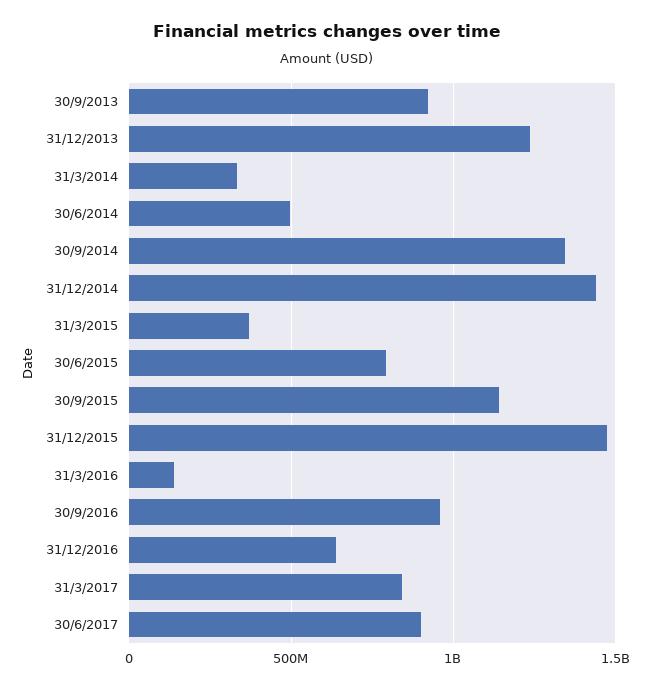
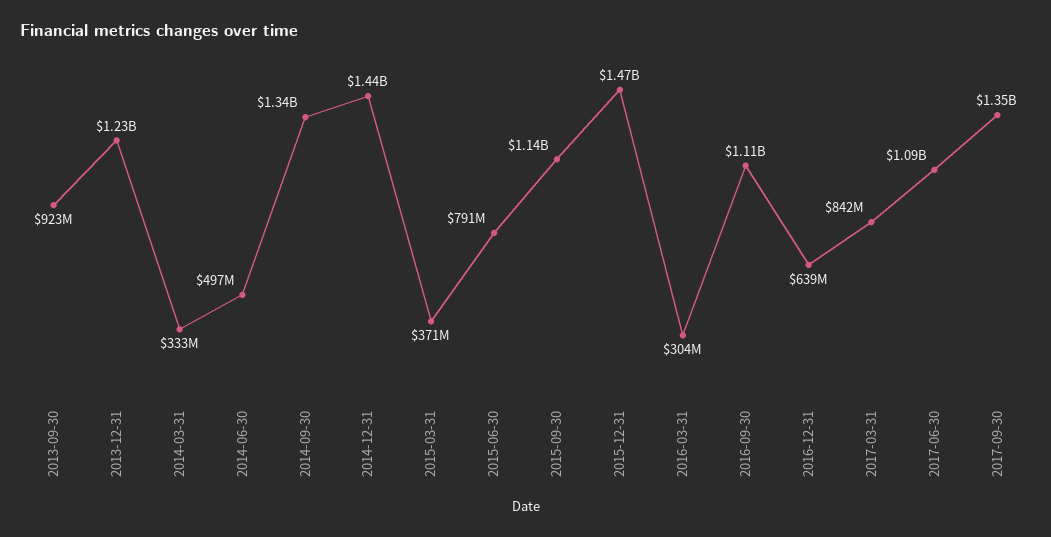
31/3/2016: 150000000 -> 304000000
30/9/2016: 950000000 -> 1110000000
30/6/2017: 900000000 -> 1090000000
2017-09-30: none -> 1350000000

